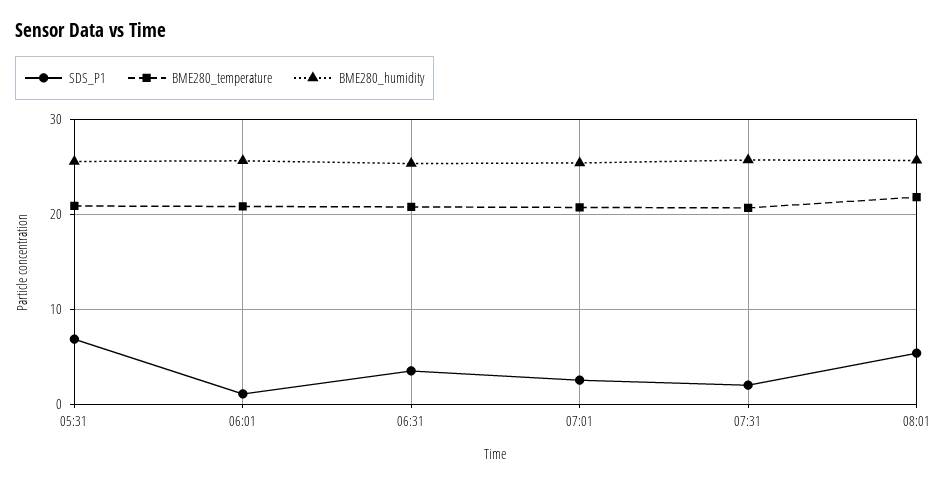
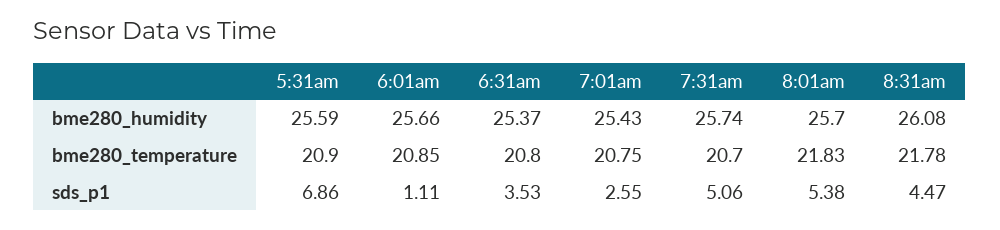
SDS_P1, 07:31: 2 -> 5.06
BME280_humidity, 8:31am: none -> 26.08
BME280_temperature, 8:31am: none -> 21.78
SDS_P1, 8:31am: none -> 4.47

